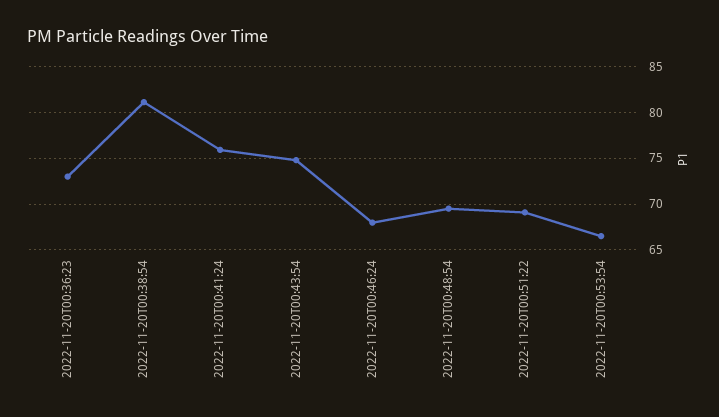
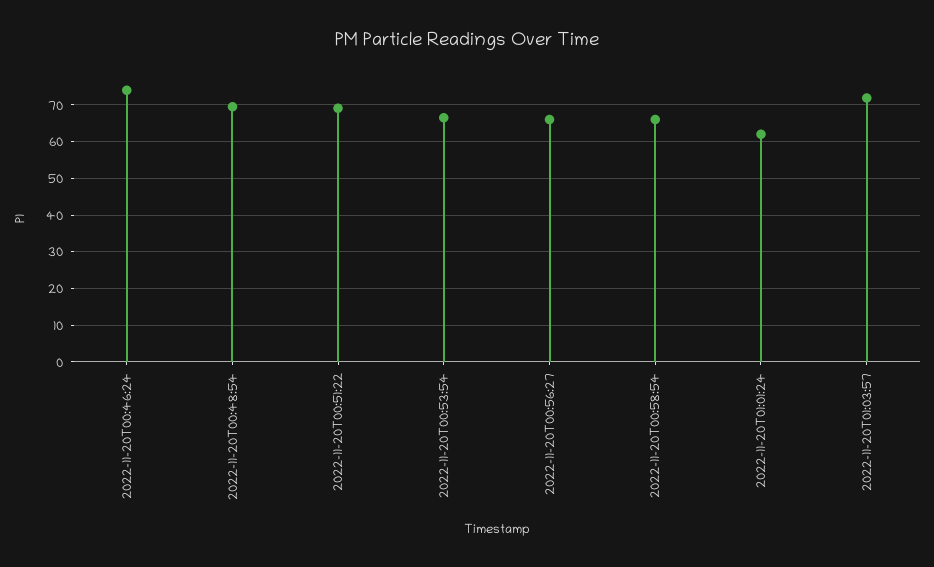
2022-11-20T00:36:23: 73 -> none
2022-11-20T00:38:54: 81 -> none
2022-11-20T00:41:24: 76 -> none
2022-11-20T00:43:54: 75 -> none
2022-11-20T00:46:24: 68 -> 74
2022-11-20T00:56:27: none -> 66
2022-11-20T00:58:54: none -> 66
2022-11-20T01:01:24: none -> 62
2022-11-20T01:03:57: none -> 72

